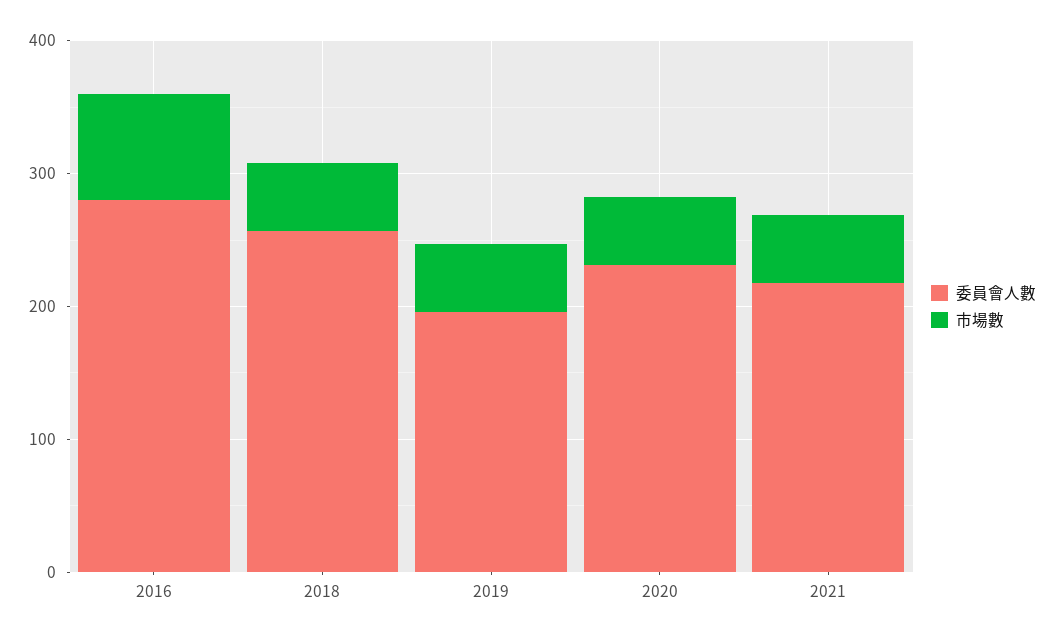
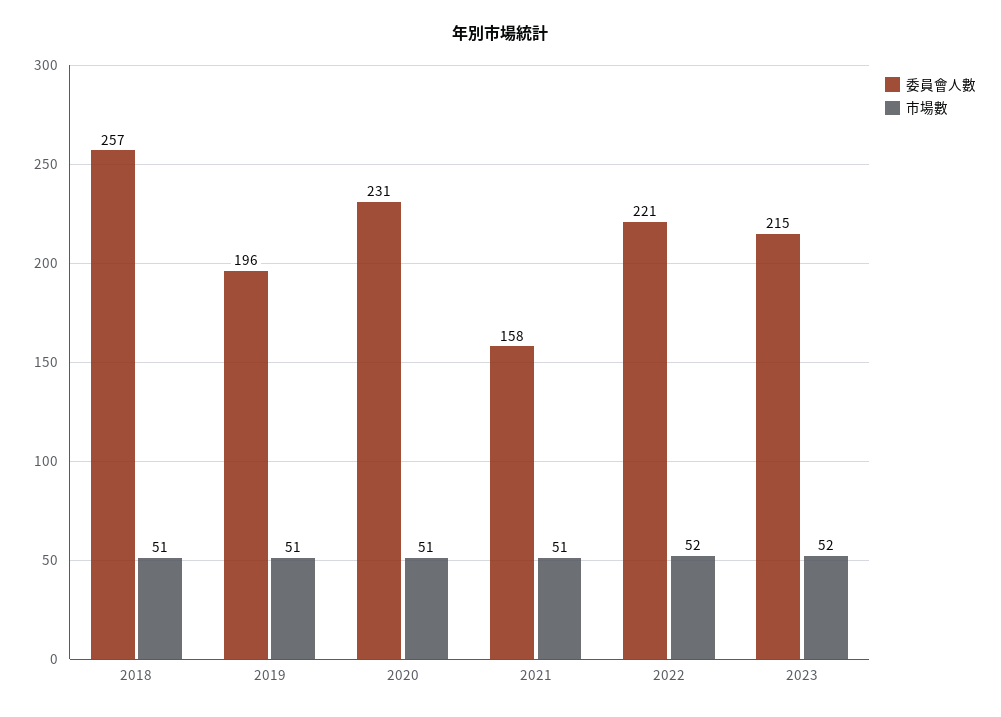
委員會人數, 2016: 280 -> none
市場數, 2016: 80 -> none
委員會人數, 2021: 220 -> 158
委員會人數, 2022: none -> 221
市場數, 2022: none -> 52
委員會人數, 2023: none -> 215
市場數, 2023: none -> 52

